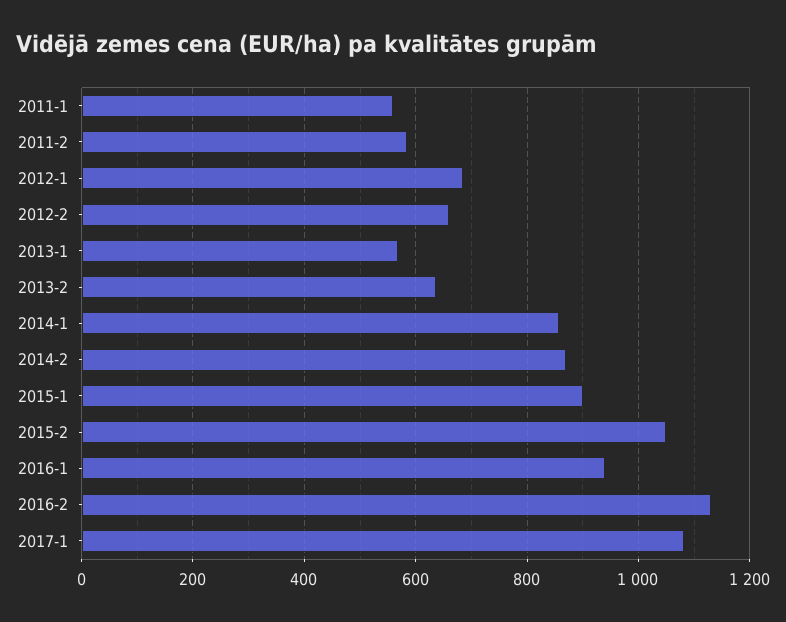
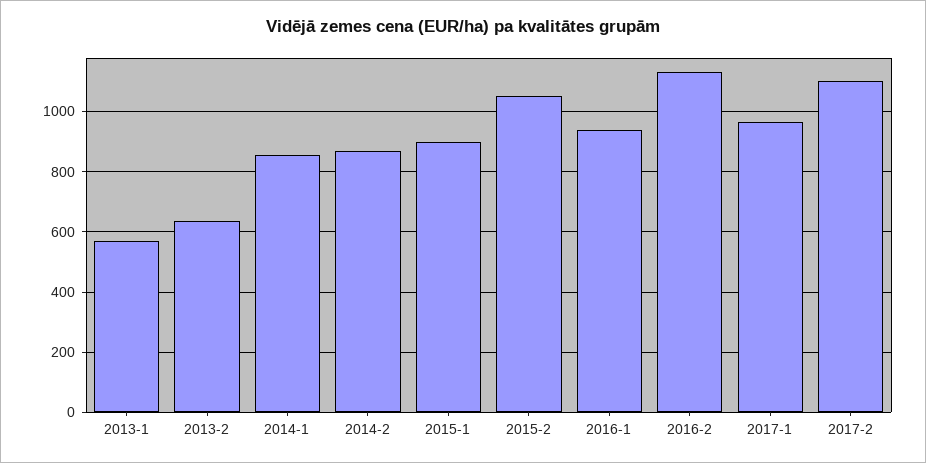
2011-1: 560 -> none
2011-2: 580 -> none
2012-1: 680 -> none
2012-2: 660 -> none
2017-1: 1080 -> 960
2017-2: none -> 1100

